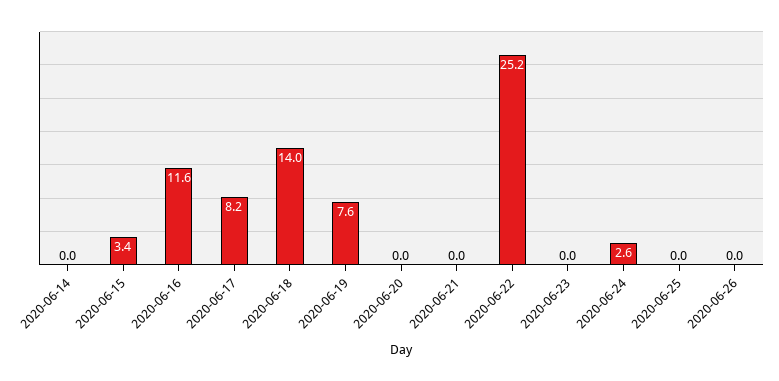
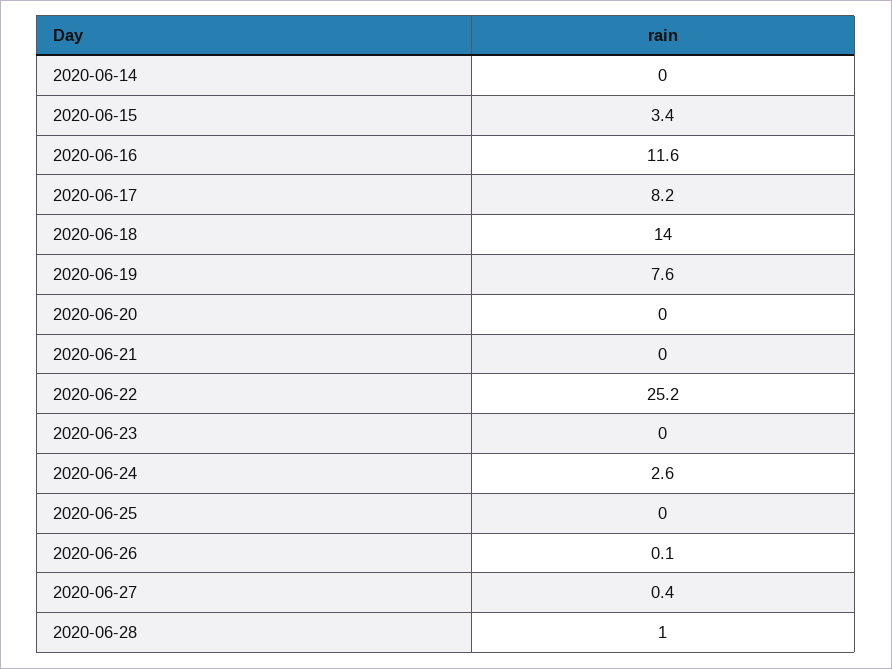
2020-06-26: 0 -> 0.1
2020-06-27: none -> 0.4
2020-06-28: none -> 1

